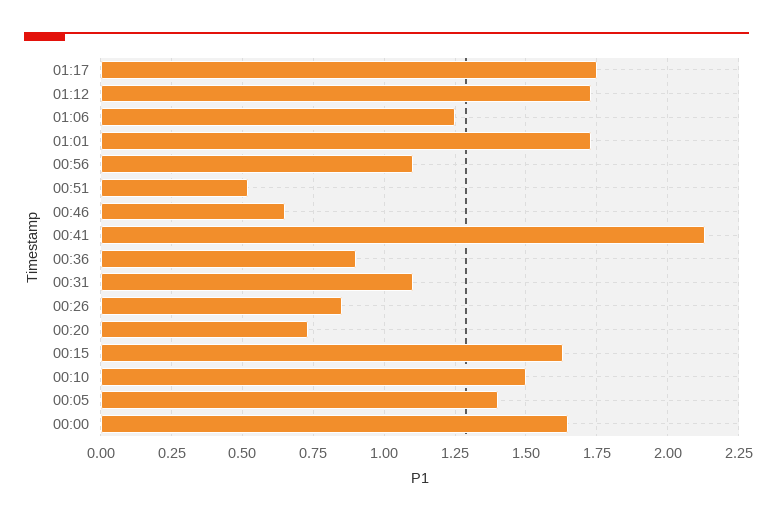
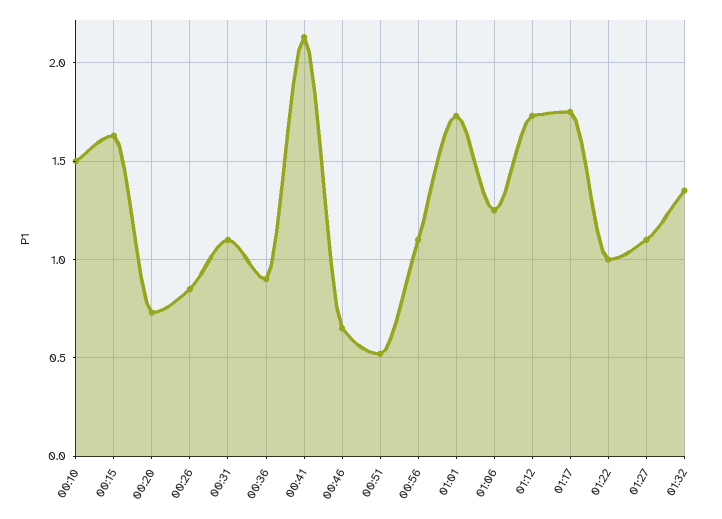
00:05: 1.4 -> none
00:00: 1.65 -> none
01:22: none -> 1
01:27: none -> 1.1
01:32: none -> 1.35

